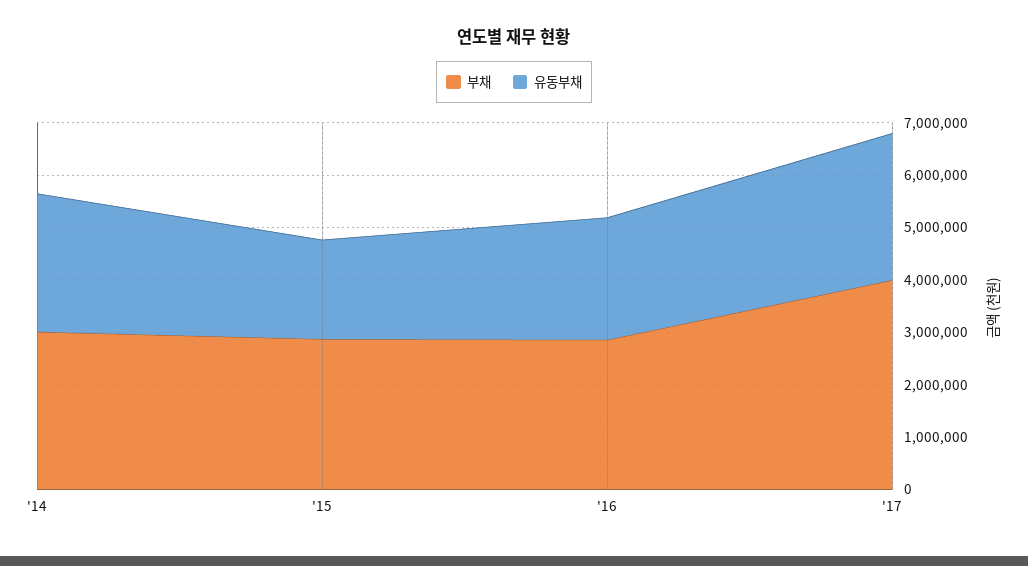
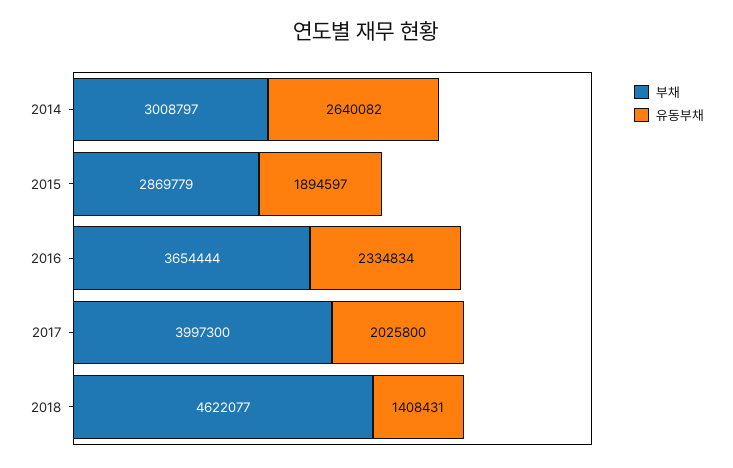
부채, '16: 2800000 -> 3654444
유동부채, '17: 2800000 -> 2025800
부채, 2018: none -> 4622077
유동부채, 2018: none -> 1408431

